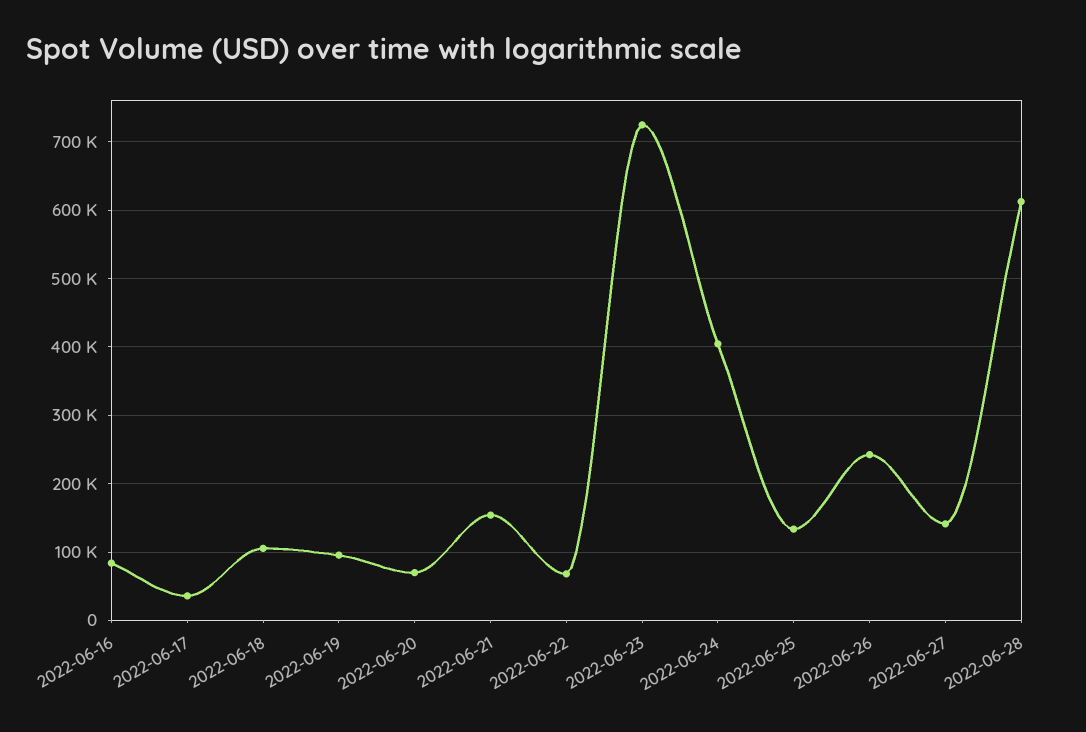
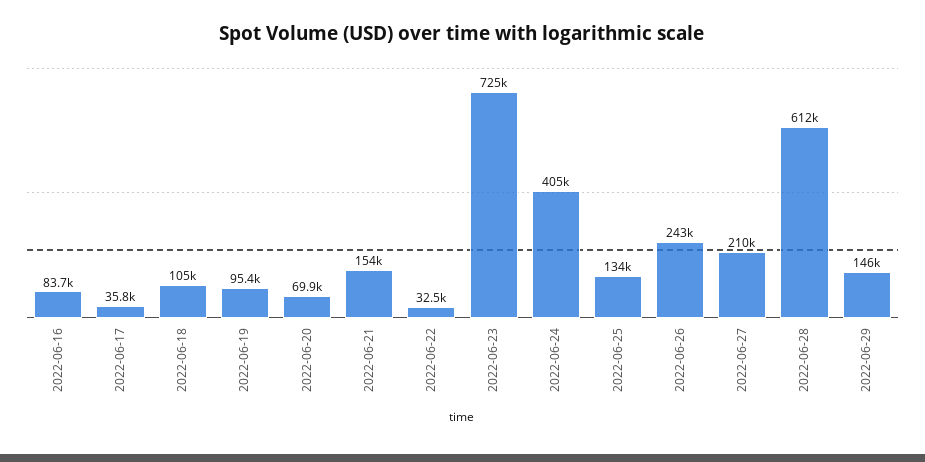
2022-06-22: 70000 -> 32500
2022-06-27: 140000 -> 210000
2022-06-29: none -> 146000

